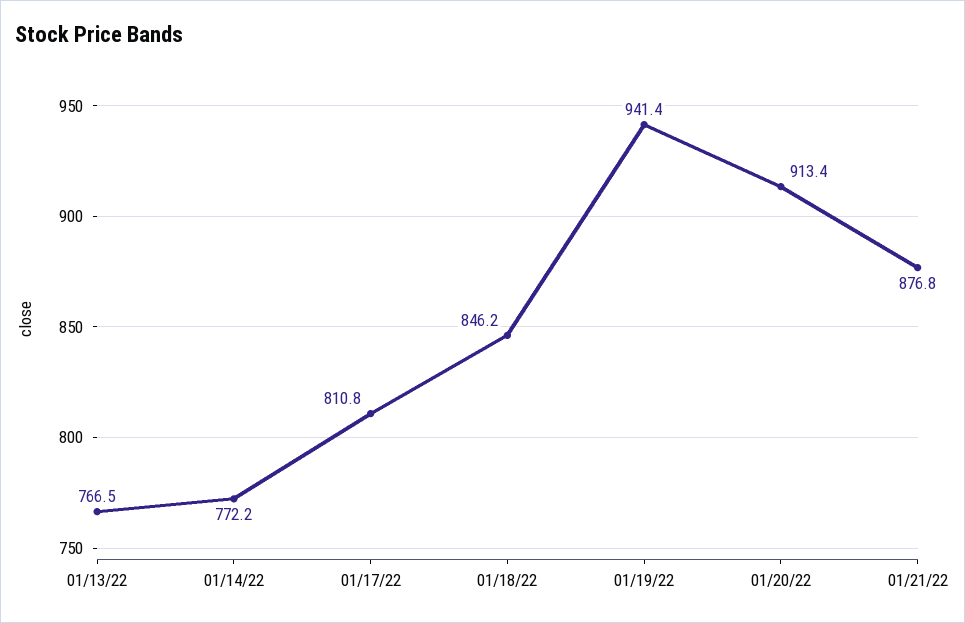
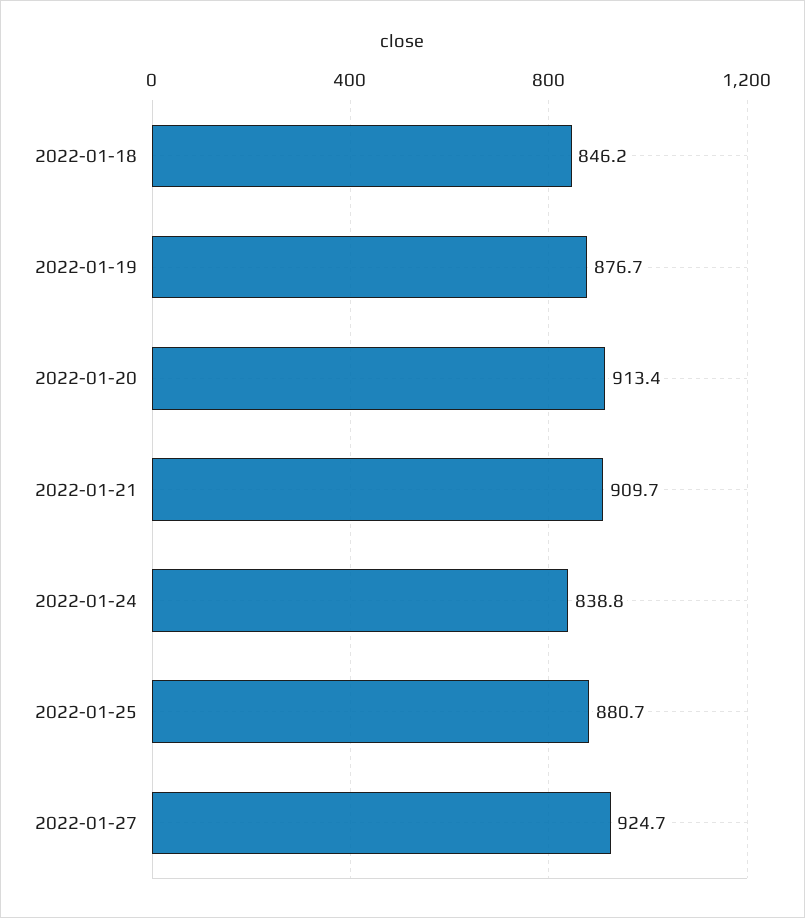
01/13/22: 766.5 -> none
01/14/22: 772.2 -> none
01/17/22: 810.8 -> none
01/19/22: 941.4 -> 876.7
01/21/22: 876.8 -> 909.7
2022-01-24: none -> 838.8
2022-01-25: none -> 880.7
2022-01-27: none -> 924.7

